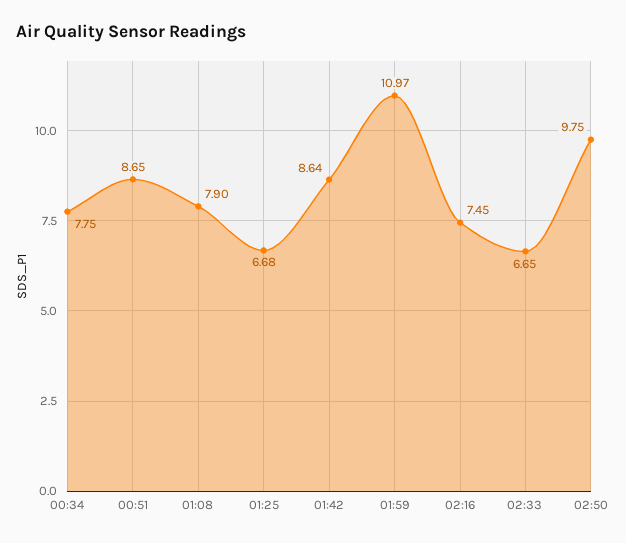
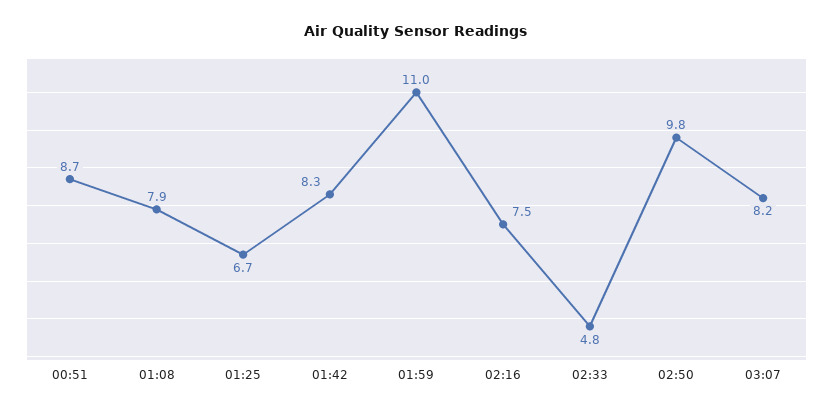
00:34: 7.75 -> none
01:42: 8.64 -> 8.3
02:33: 6.65 -> 4.8
03:07: none -> 8.2

